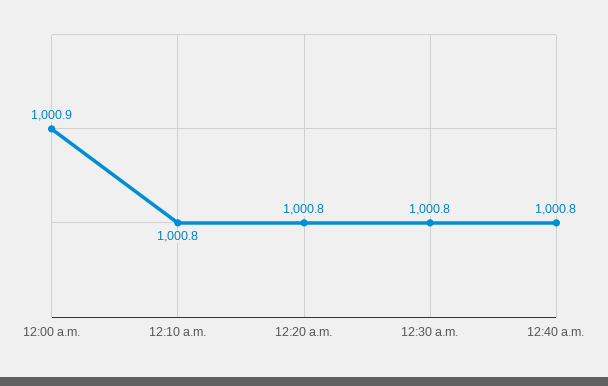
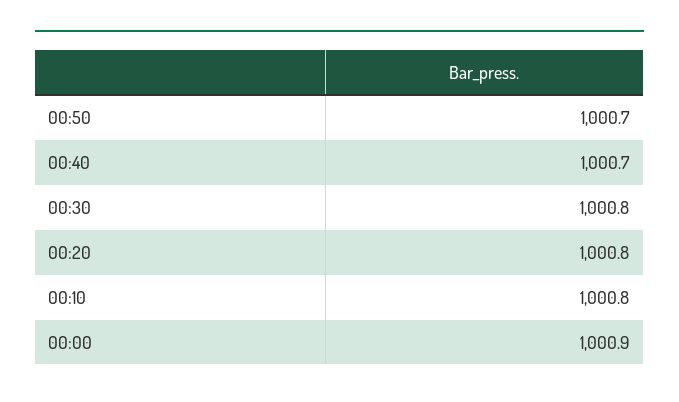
12:40 a.m.: 1000.8 -> 1000.7
00:50: none -> 1000.7

